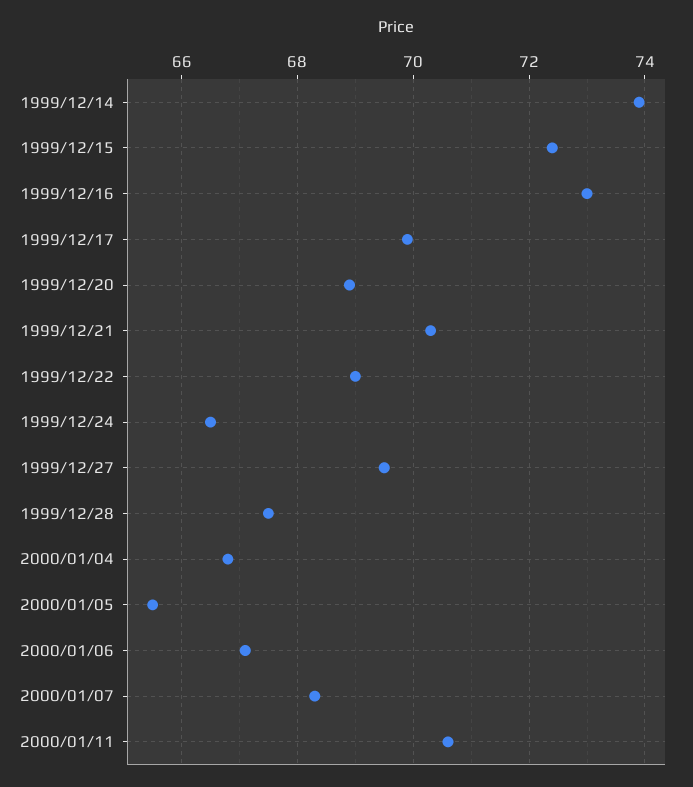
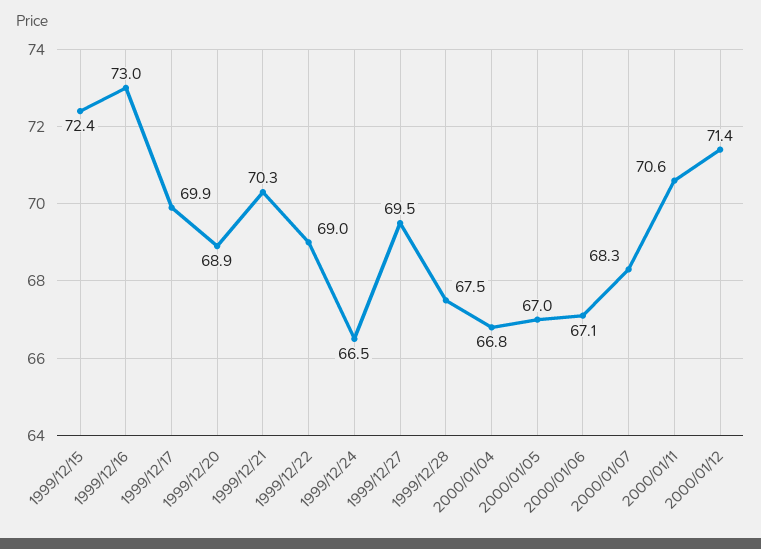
1999/12/14: 74 -> none
2000/01/05: 65.5 -> 67
2000/01/12: none -> 71.4

